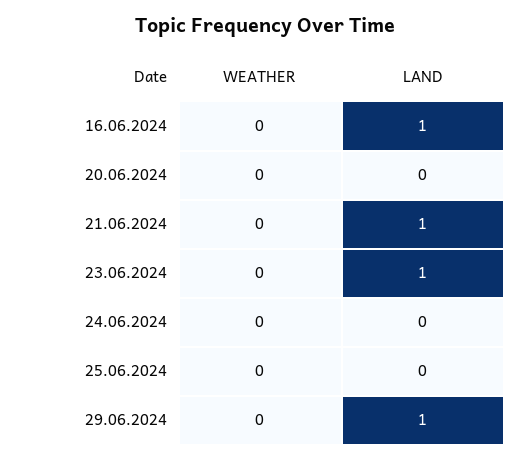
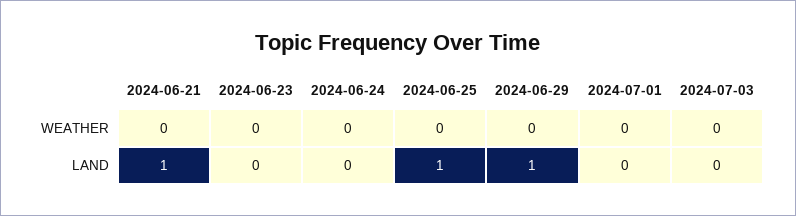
WEATHER, 16.06.2024: 0 -> none
LAND, 16.06.2024: 1 -> none
WEATHER, 20.06.2024: 0 -> none
LAND, 20.06.2024: 0 -> none
LAND, 23.06.2024: 1 -> 0
LAND, 25.06.2024: 0 -> 1
WEATHER, 2024-07-01: none -> 0
WEATHER, 2024-07-03: none -> 0
LAND, 2024-07-01: none -> 0
LAND, 2024-07-03: none -> 0

